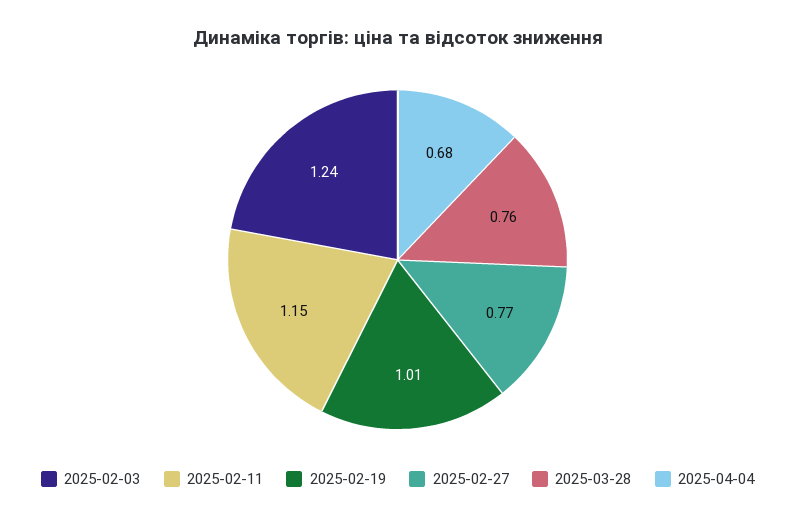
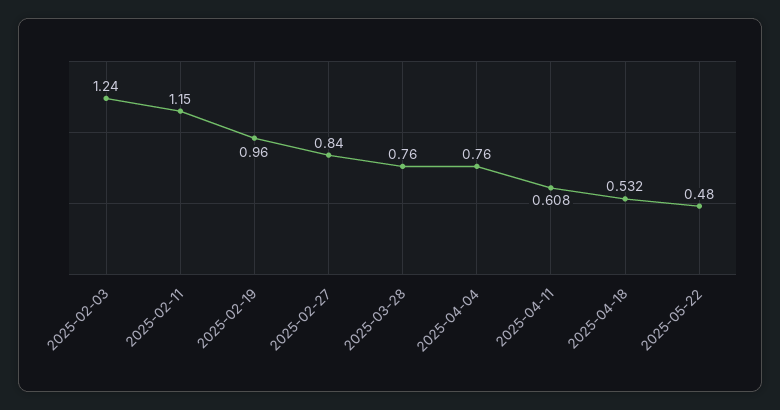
2025-02-19: 1.01 -> 0.96
2025-02-27: 0.77 -> 0.84
2025-04-04: 0.68 -> 0.76
2025-04-11: none -> 0.608
2025-04-18: none -> 0.532
2025-05-22: none -> 0.48

